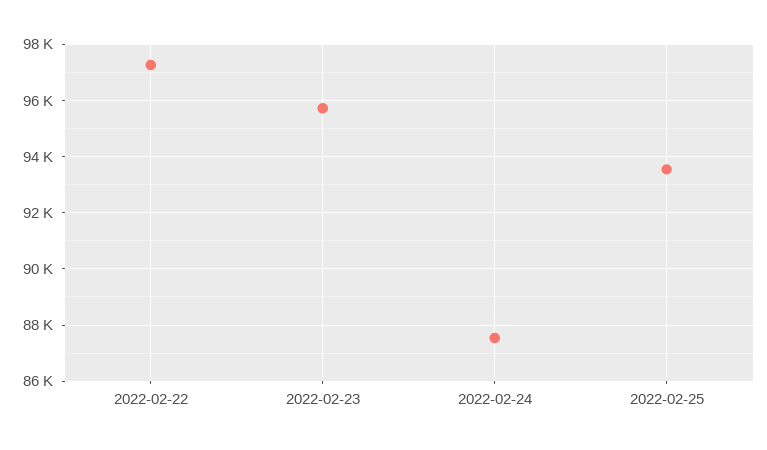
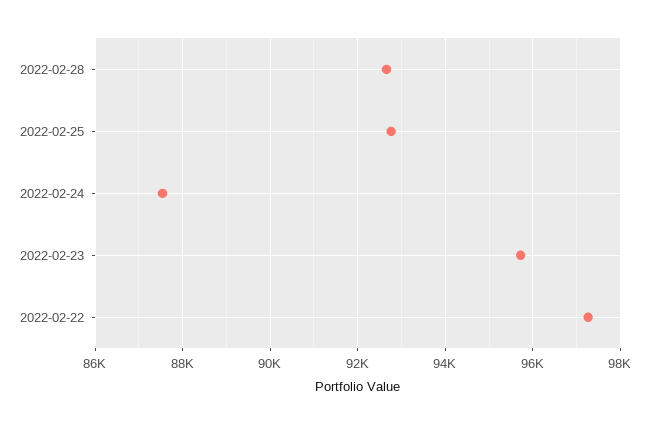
2022-02-25: 93500 -> 92800
2022-02-28: none -> 92600

